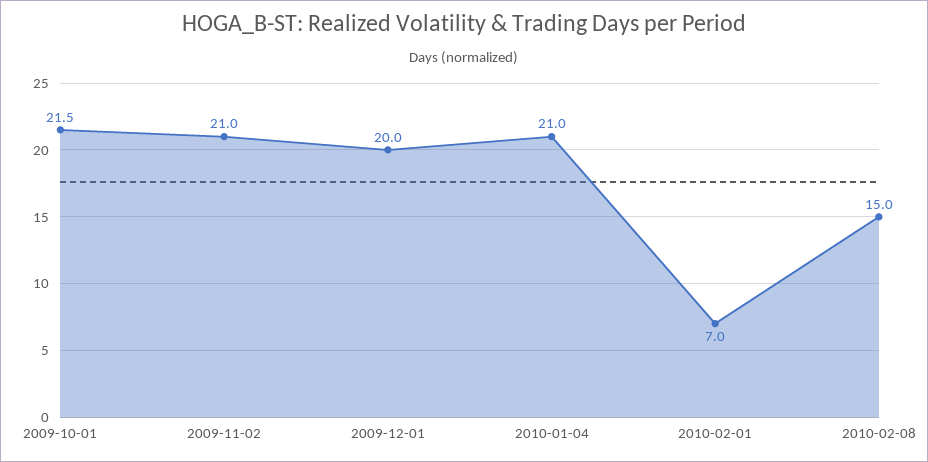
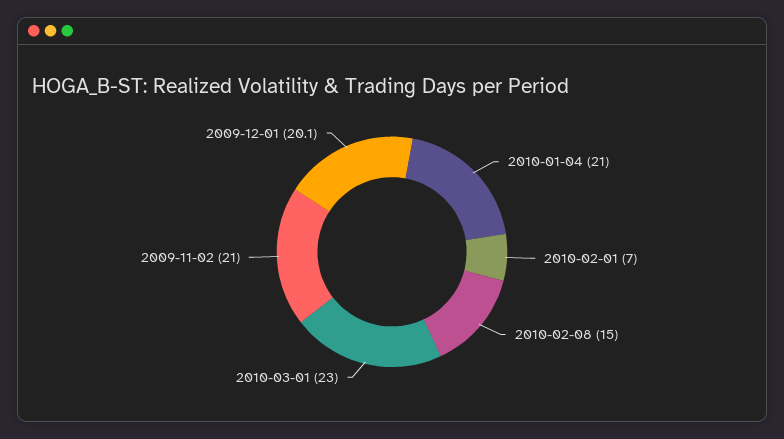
2009-10-01: 21.5 -> none
2009-12-01: 20 -> 20.1
2010-03-01: none -> 23

